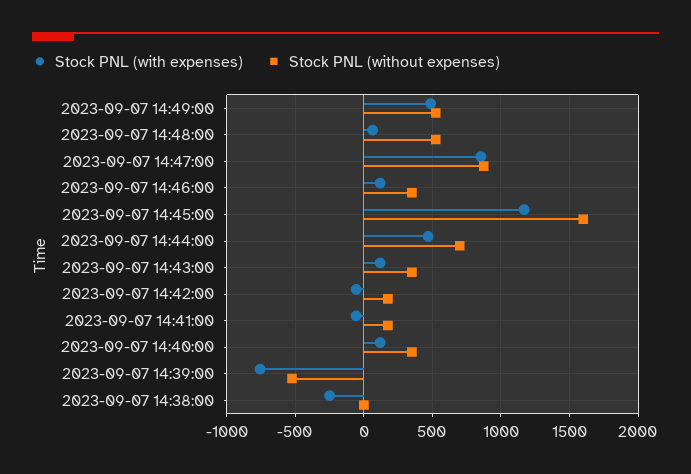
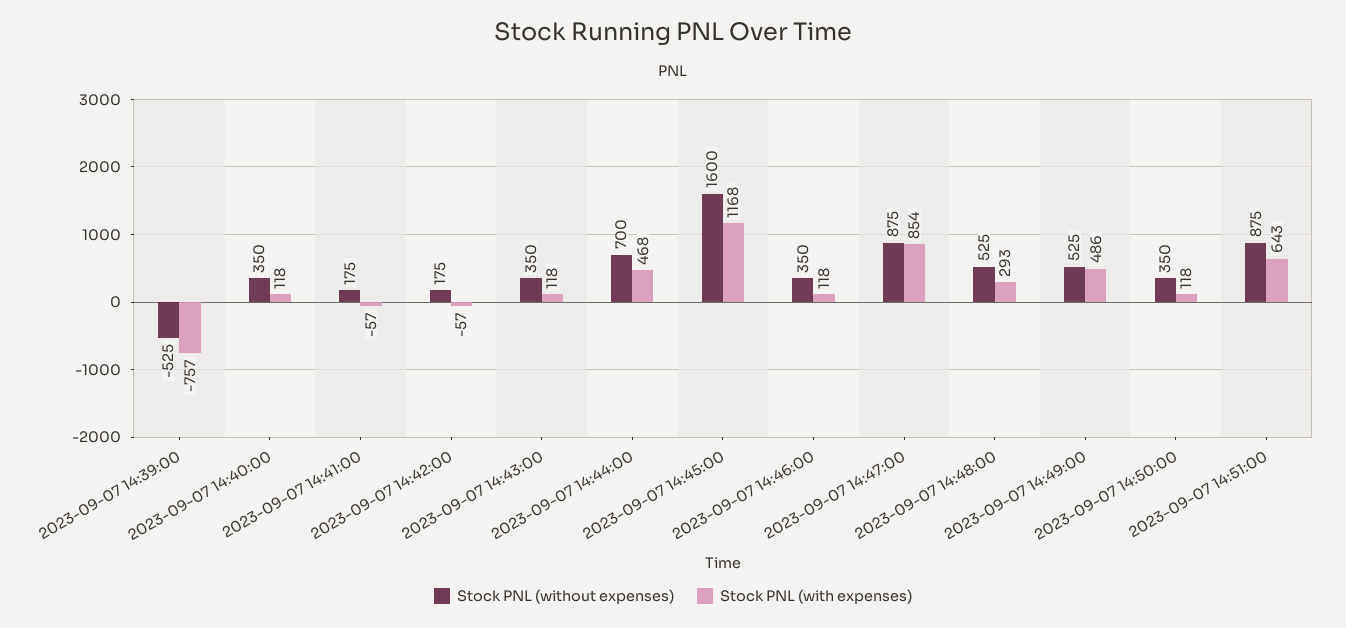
Stock PNL (with expenses), 2023-09-07 14:48:00: 50 -> 293
Stock PNL (with expenses), 2023-09-07 14:38:00: -250 -> none
Stock PNL (without expenses), 2023-09-07 14:38:00: 0 -> none
Stock PNL (without expenses), 2023-09-07 14:50:00: none -> 350
Stock PNL (with expenses), 2023-09-07 14:50:00: none -> 118
Stock PNL (without expenses), 2023-09-07 14:51:00: none -> 875
Stock PNL (with expenses), 2023-09-07 14:51:00: none -> 643

